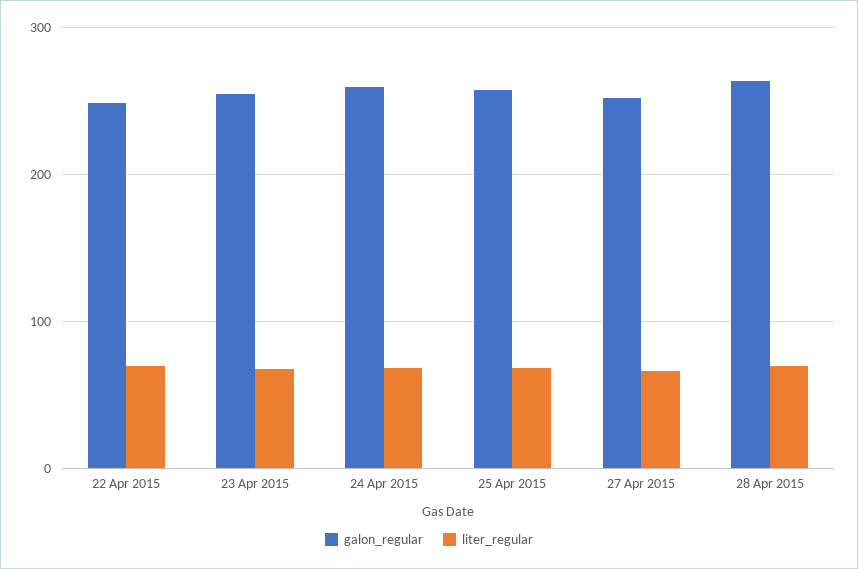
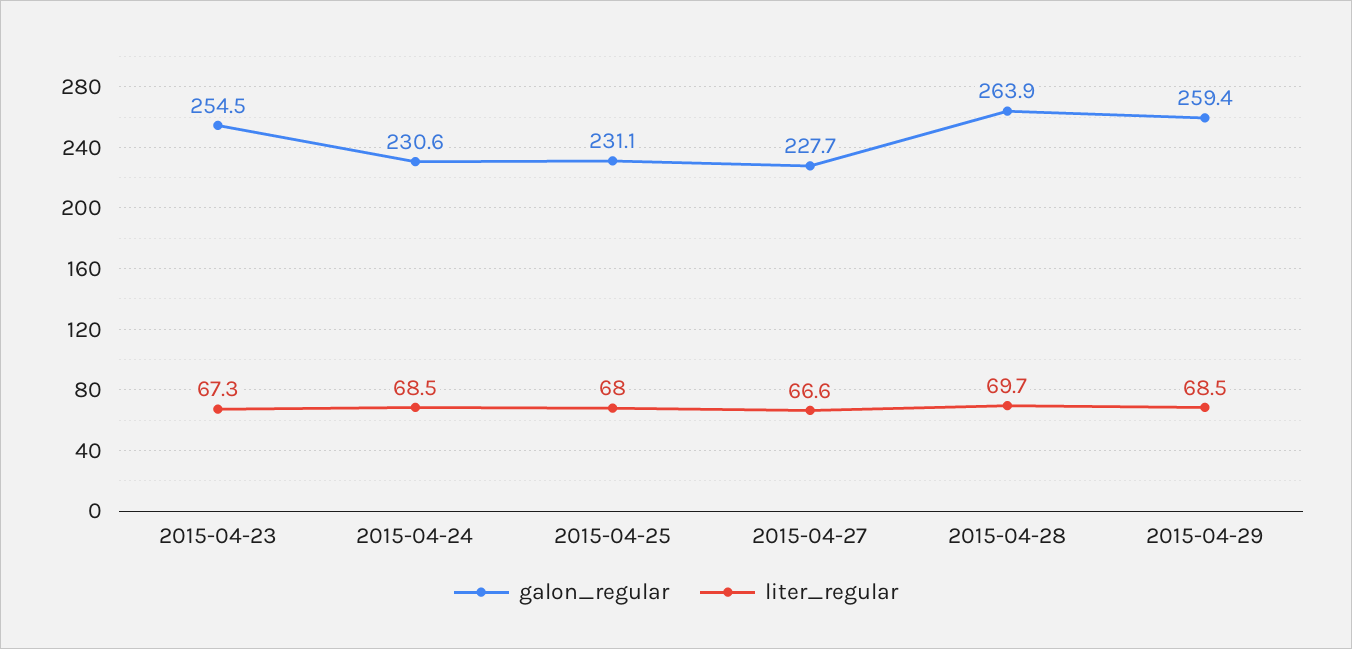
galon_regular, 22 Apr 2015: 250 -> none
liter_regular, 22 Apr 2015: 70 -> none
galon_regular, 24 Apr 2015: 260 -> 230.6
galon_regular, 25 Apr 2015: 260 -> 231.1
galon_regular, 27 Apr 2015: 250 -> 227.7
galon_regular, 2015-04-29: none -> 259.4
liter_regular, 2015-04-29: none -> 68.5

